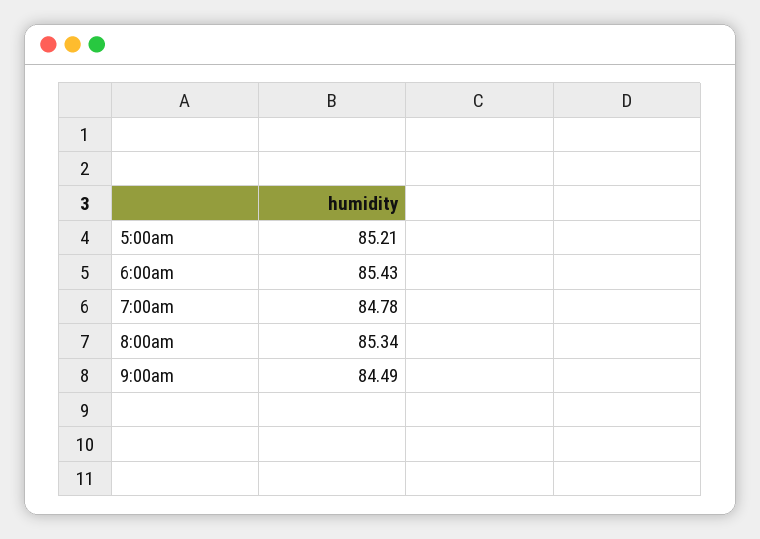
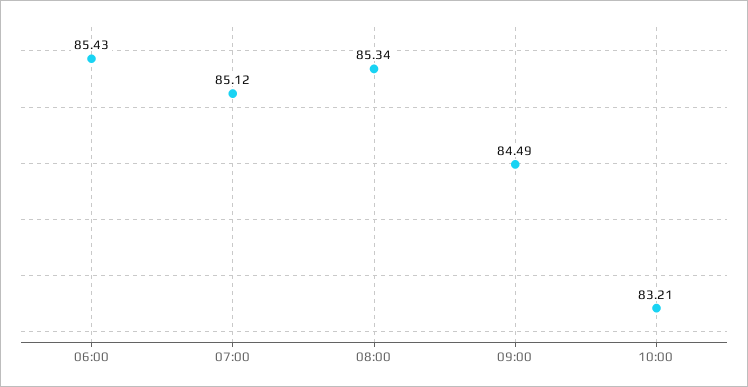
5:00am: 85.21 -> none
7:00am: 84.78 -> 85.12
10:00: none -> 83.21

